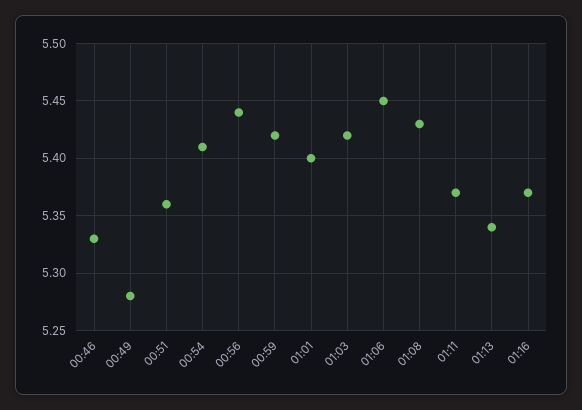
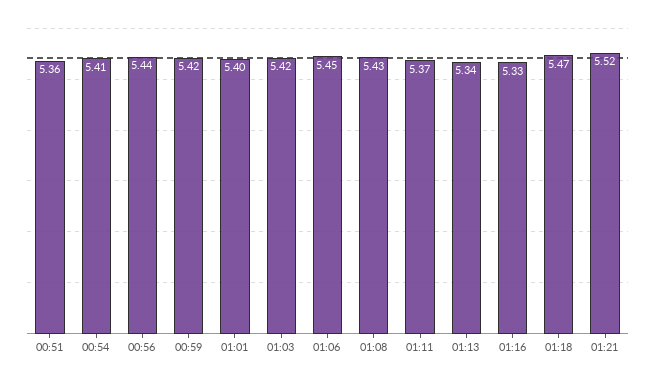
00:46: 5.33 -> none
00:49: 5.28 -> none
01:16: 5.37 -> 5.33
01:18: none -> 5.47
01:21: none -> 5.52

